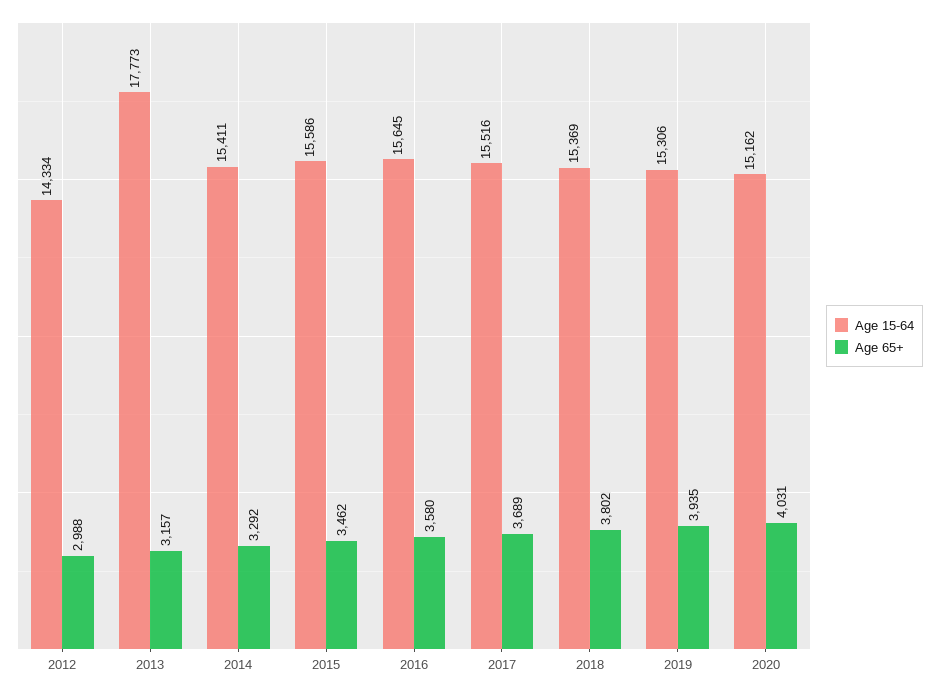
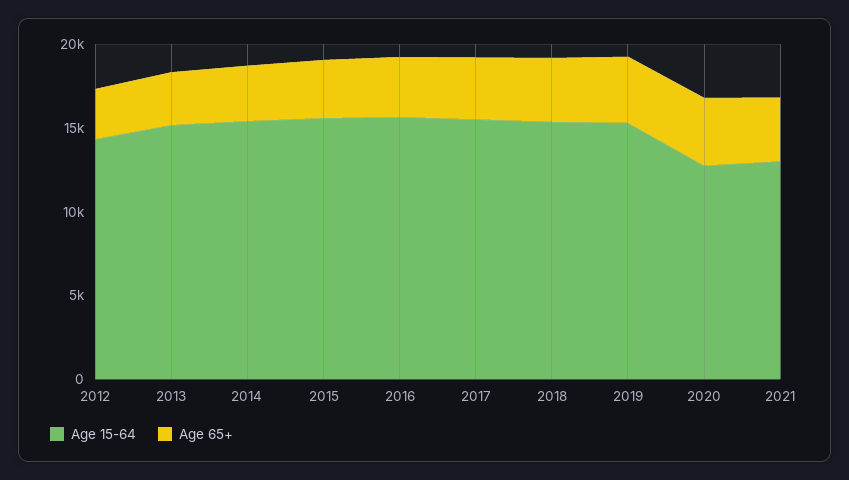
Age 15-64, 2013: 17773 -> 15000
Age 15-64, 2020: 15162 -> 13000
Age 15-64, 2021: none -> 13000
Age 65+, 2021: none -> 4000

